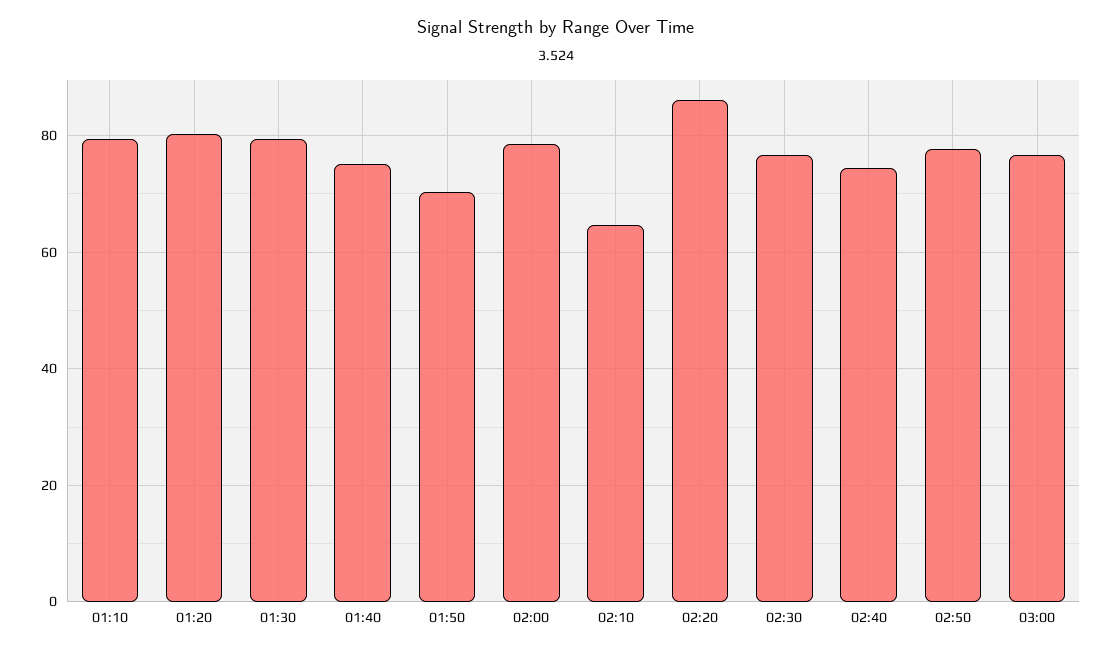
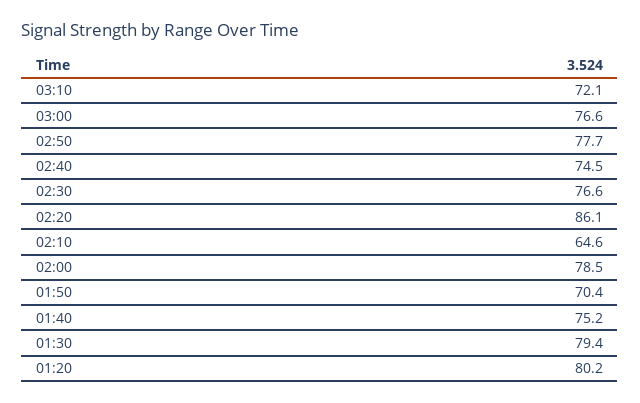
01:10: 80 -> none
03:10: none -> 72.1

